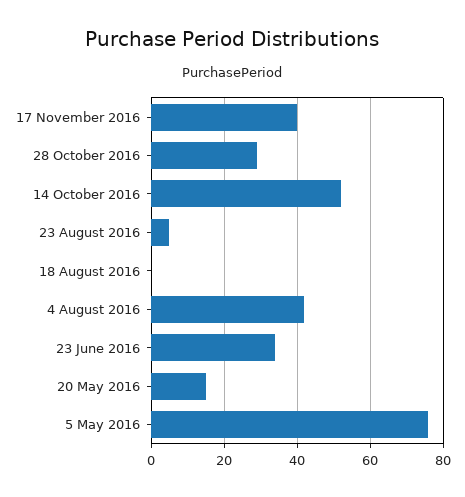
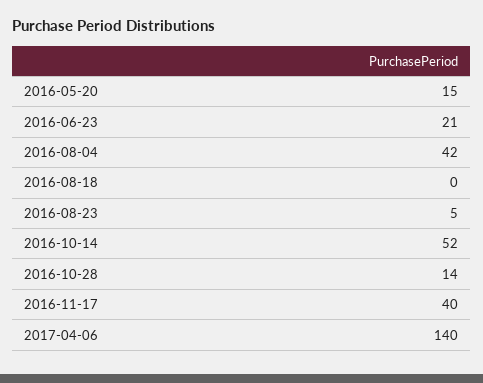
28 October 2016: 30 -> 14
23 June 2016: 35 -> 21
5 May 2016: 75 -> none
2017-04-06: none -> 140

